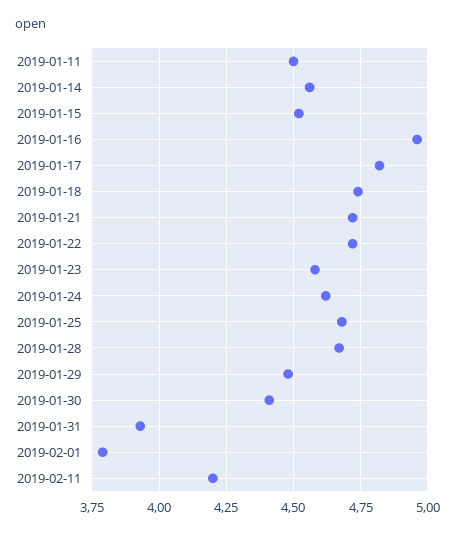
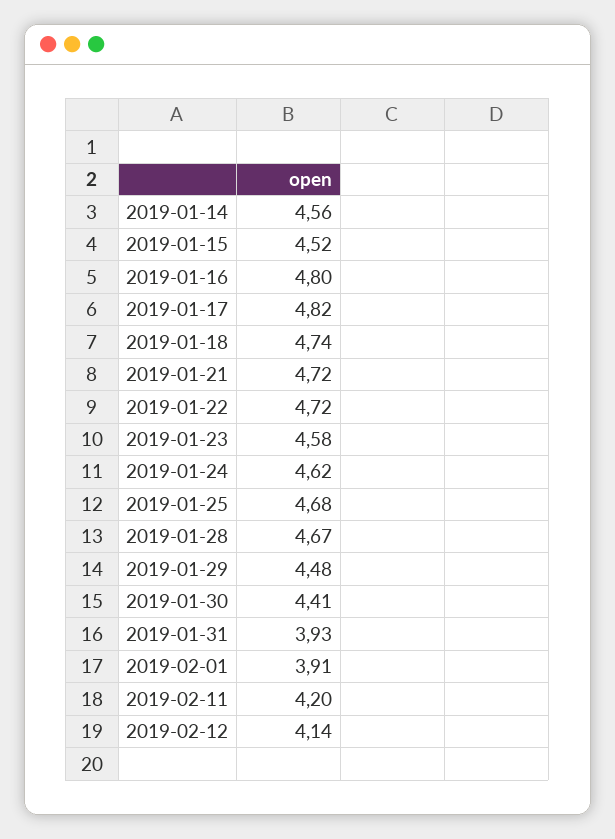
2019-01-11: 4.5 -> none
2019-01-16: 4.95 -> 4.8
2019-02-01: 3.8 -> 3.91
2019-02-12: none -> 4.14

